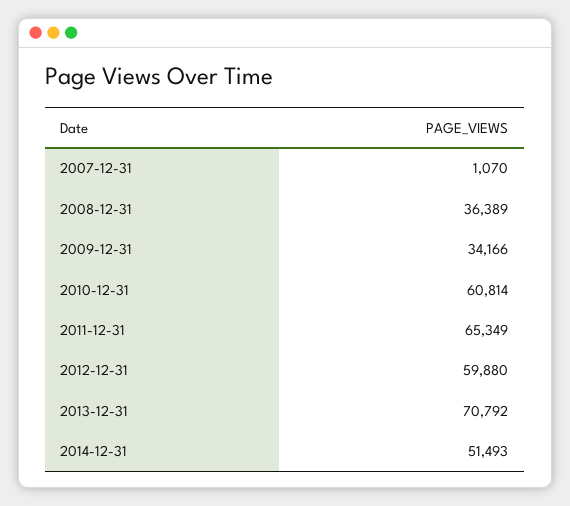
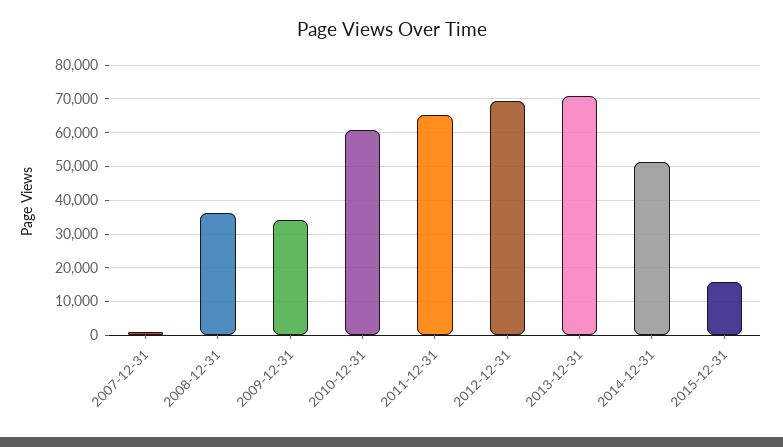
2012-12-31: 59880 -> 70000
2015-12-31: none -> 16000

